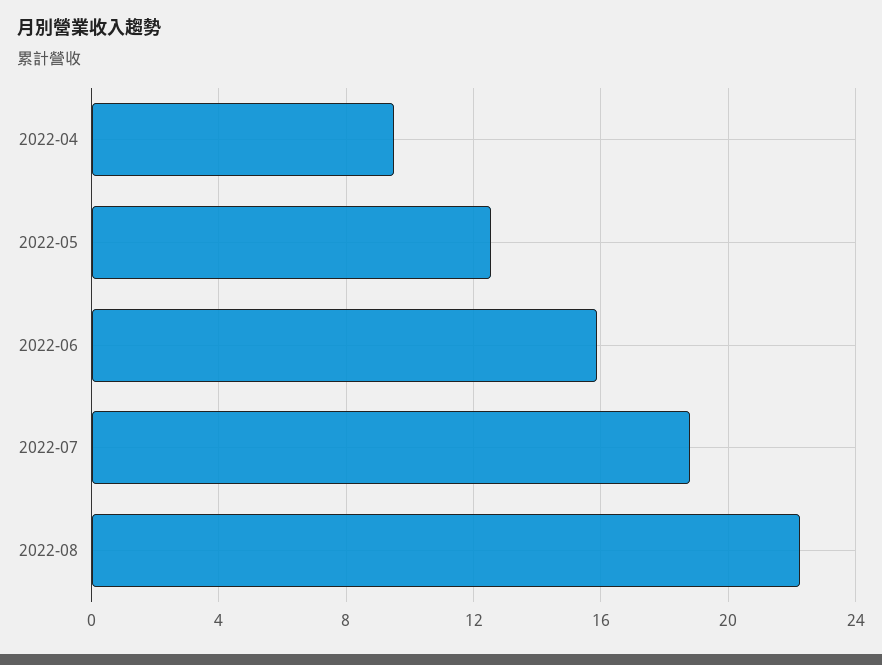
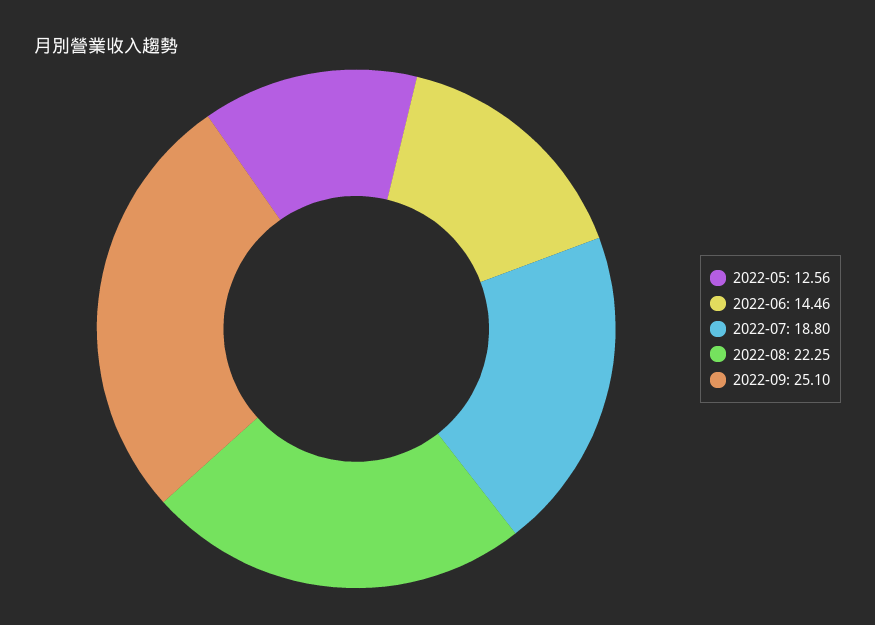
2022-04: 9.5 -> none
2022-06: 16 -> 14.46
2022-09: none -> 25.1

